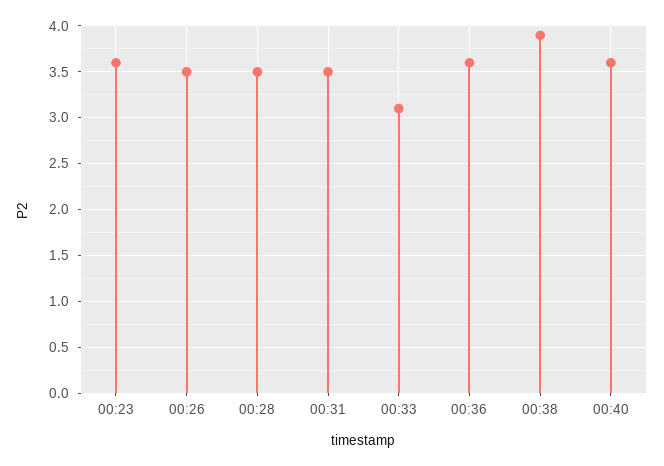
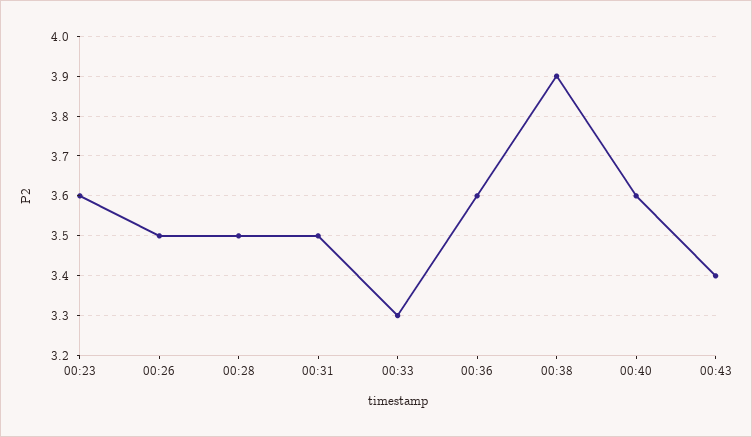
00:33: 3.1 -> 3.3
00:43: none -> 3.4

